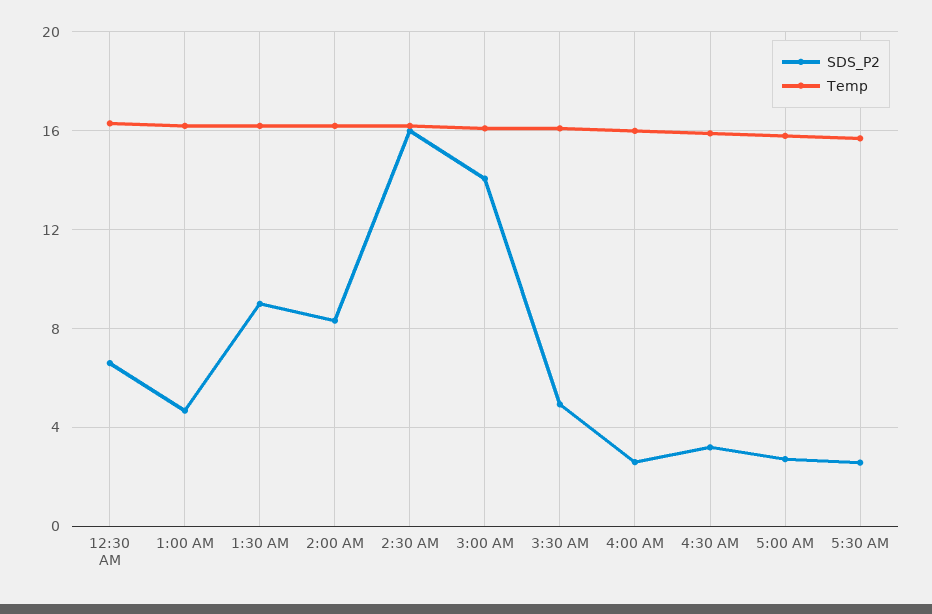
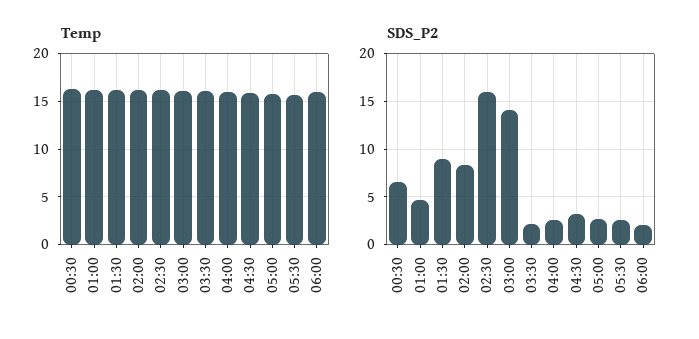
SDS_P2, 3:30 AM: 5 -> 2
Temp, 06:00: none -> 16
SDS_P2, 06:00: none -> 2

